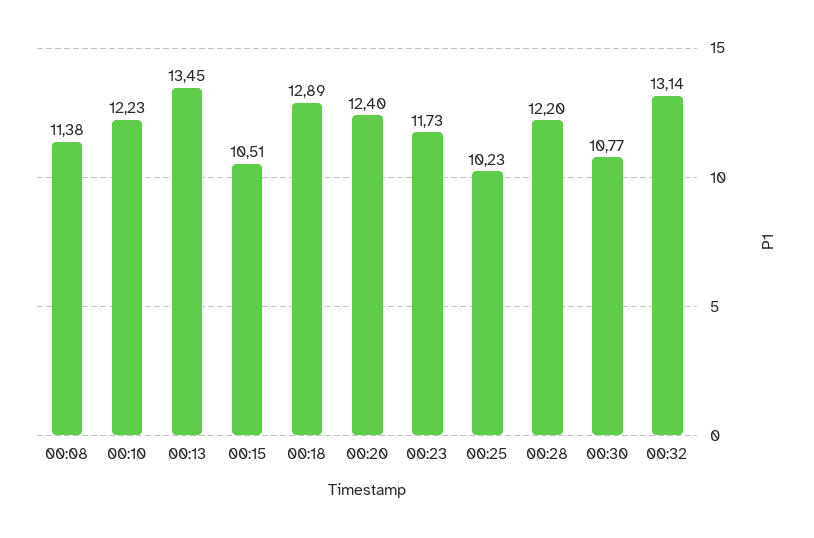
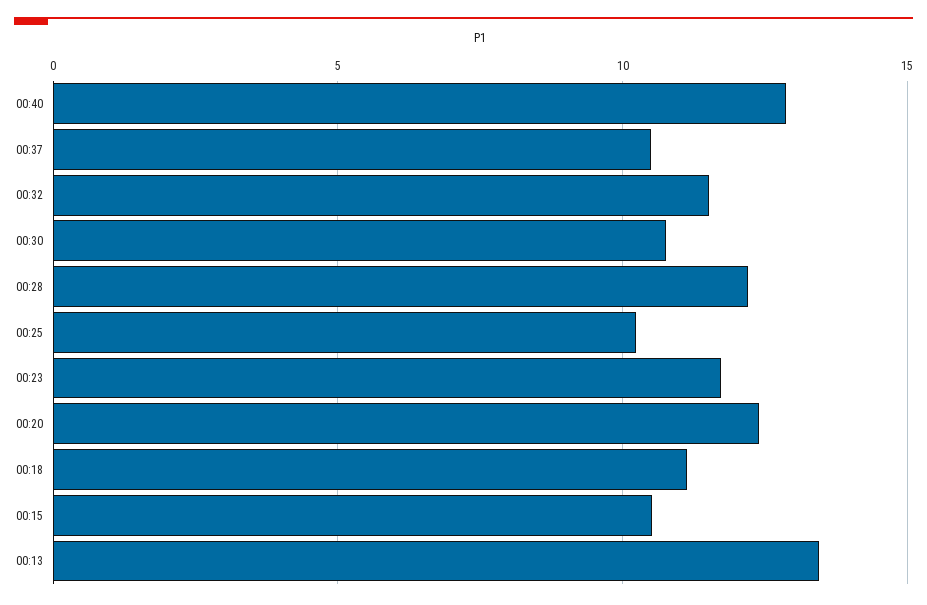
00:08: 11.38 -> none
00:10: 12.23 -> none
00:18: 12.89 -> 11
00:32: 13.14 -> 11.5
00:40: none -> 13
00:37: none -> 10.5

